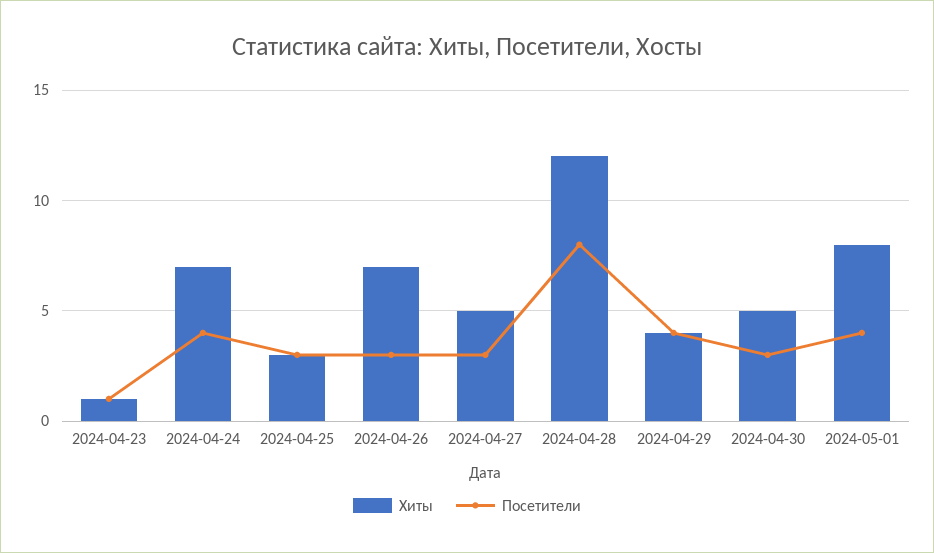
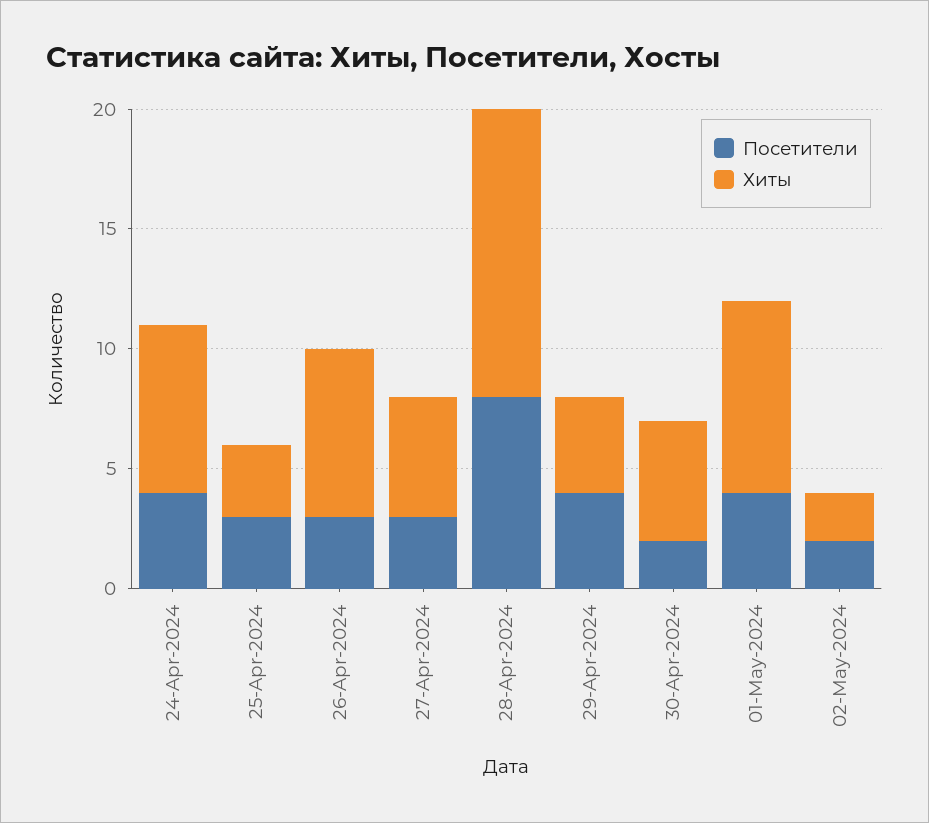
Хиты, 2024-04-23: 1 -> none
Посетители, 2024-04-23: 1 -> none
Посетители, 2024-04-30: 3 -> 2
Посетители, 02-May-2024: none -> 2
Хиты, 02-May-2024: none -> 2

